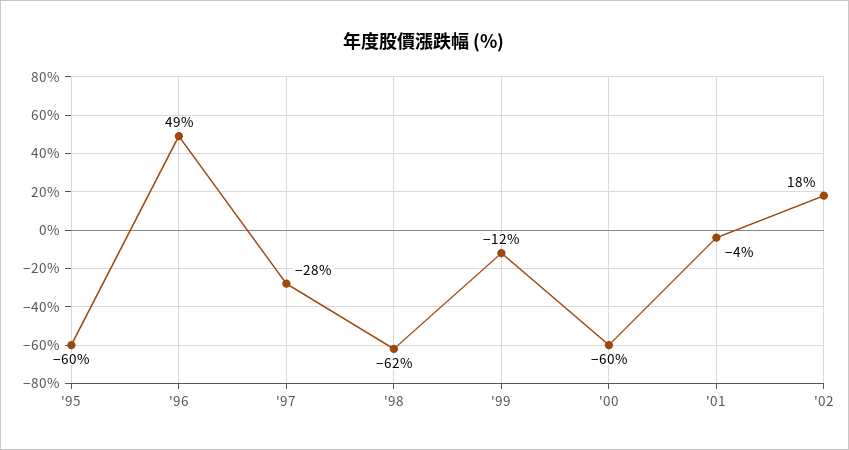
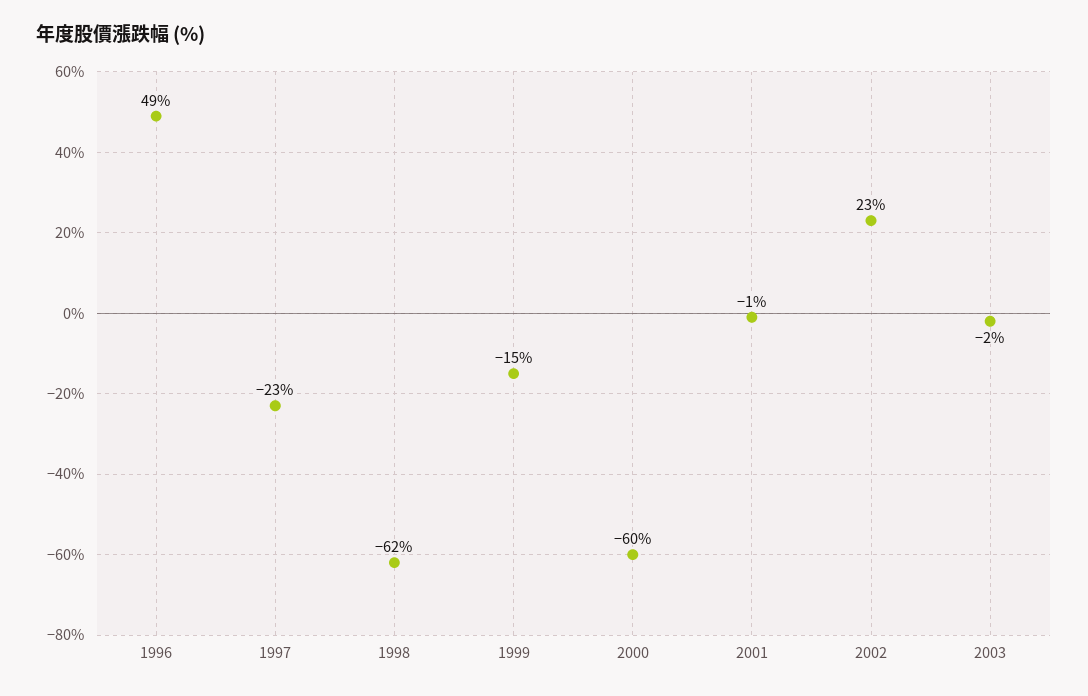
'95: -60 -> none
'97: -28 -> -23
'99: -12 -> -15
'01: -4 -> -1
'02: 18 -> 23
2003: none -> -2

